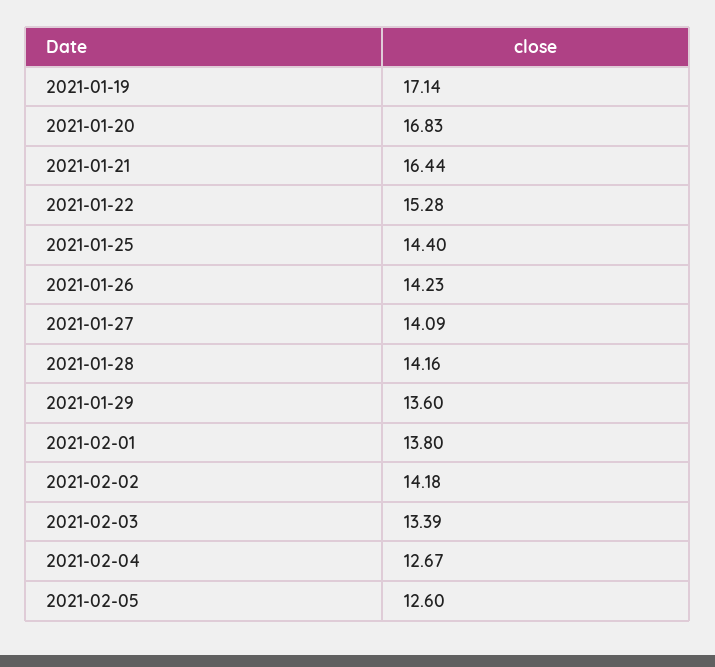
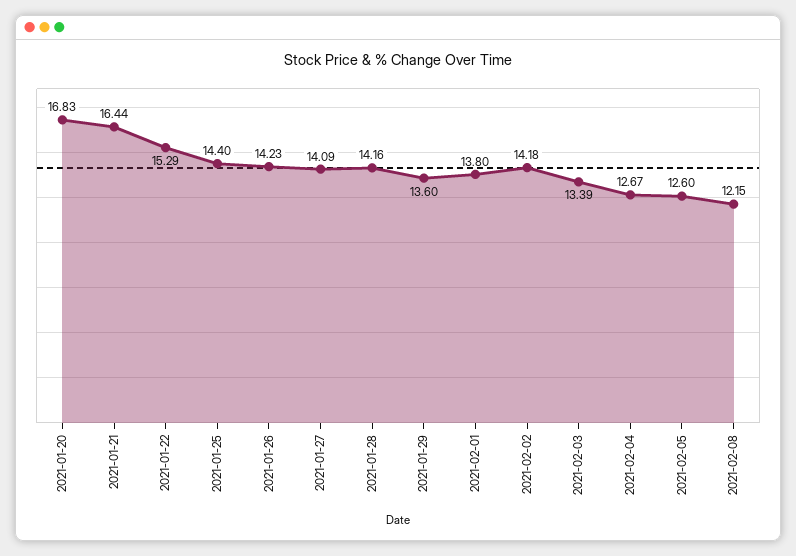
2021-01-19: 17.14 -> none
2021-01-22: 15.28 -> 15.29
2021-02-08: none -> 12.15

